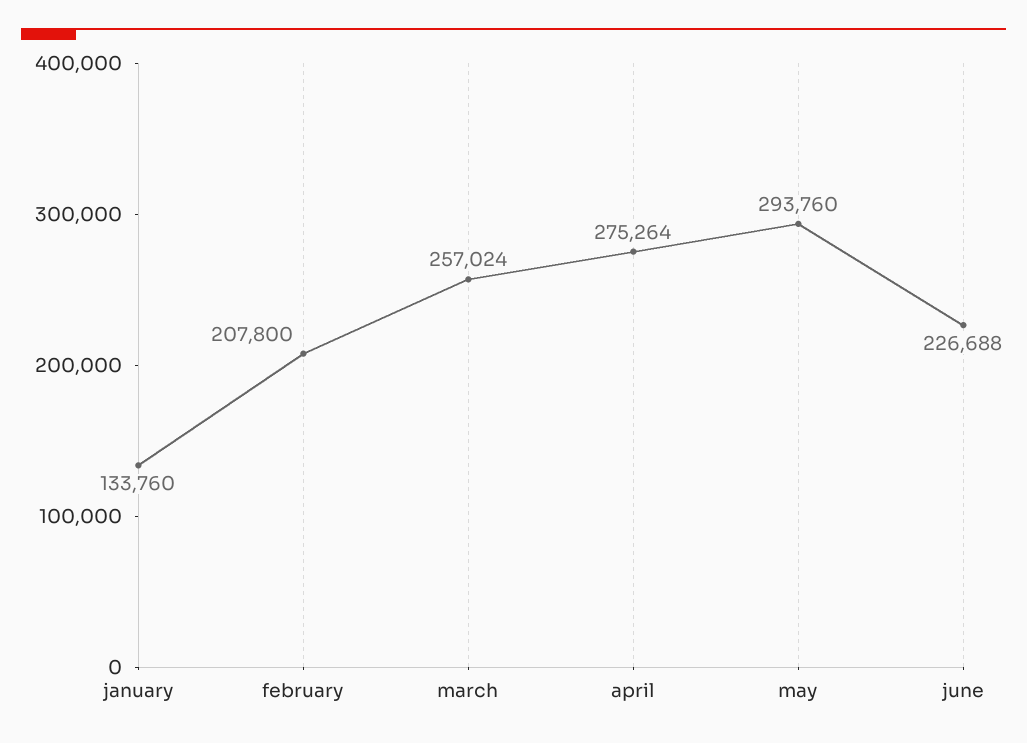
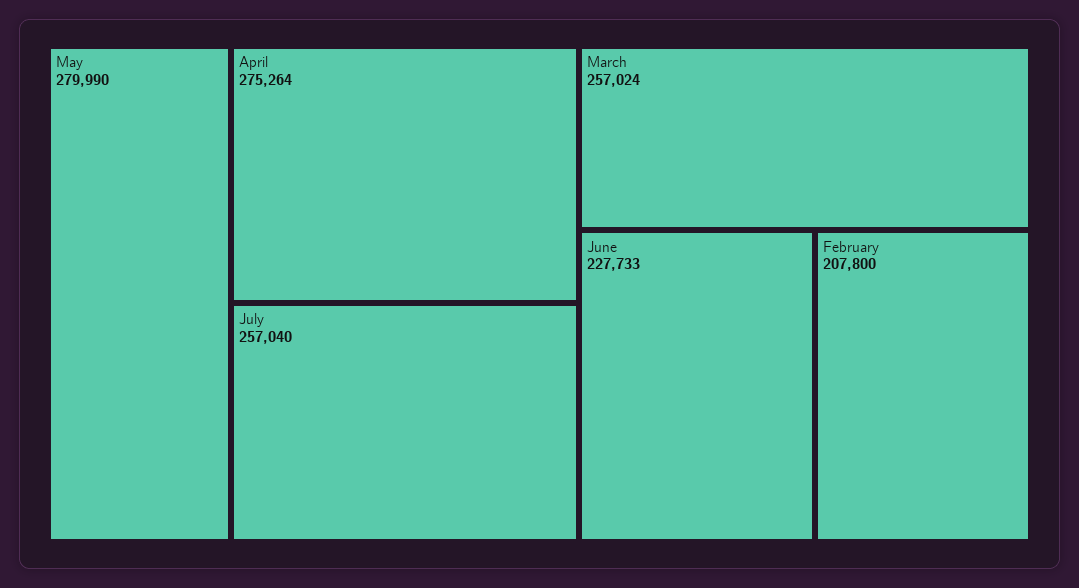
january: 133760 -> none
may: 293760 -> 279990
june: 226688 -> 227733
July: none -> 257040

